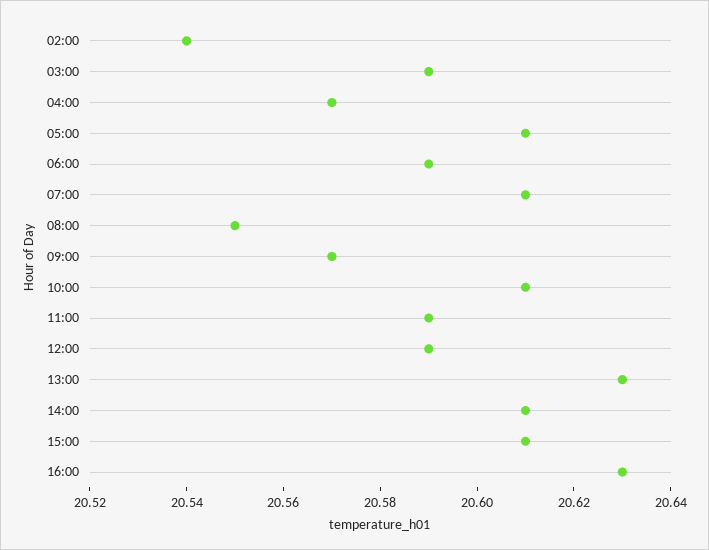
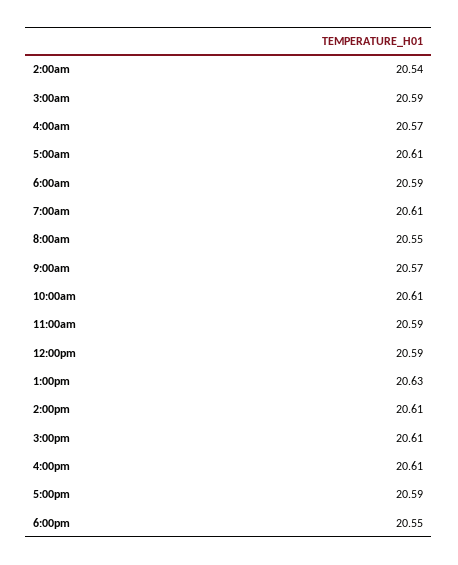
16:00: 20.63 -> 20.61
5:00pm: none -> 20.59
6:00pm: none -> 20.55

